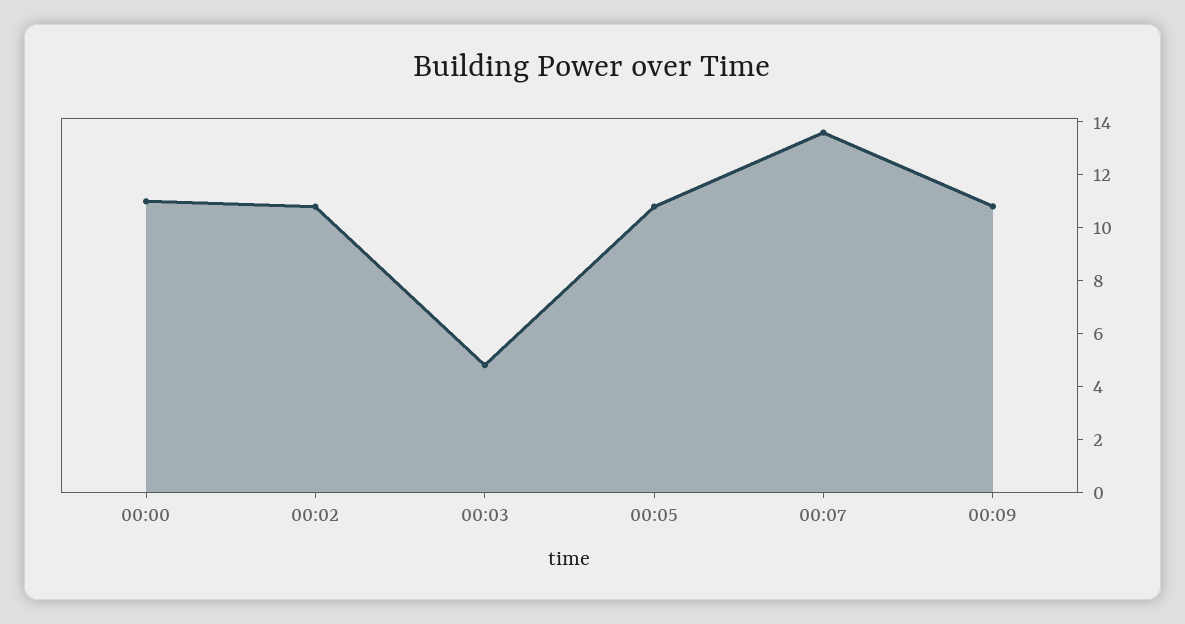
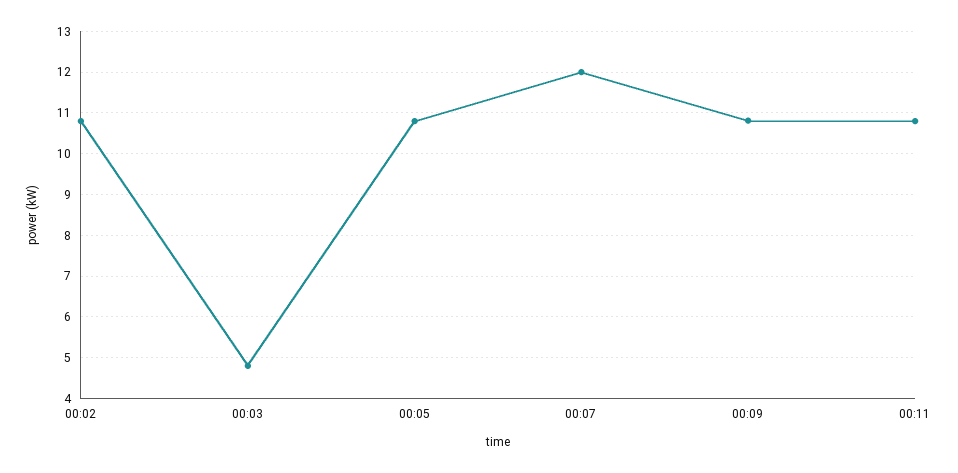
00:00: 11 -> none
00:07: 13.5 -> 12
00:11: none -> 10.8

